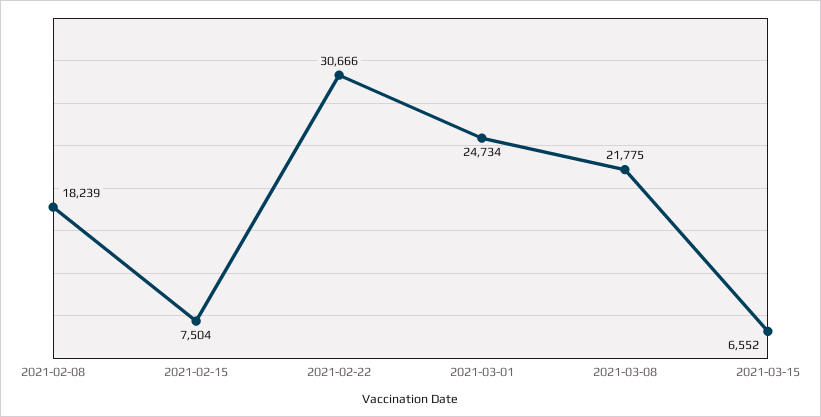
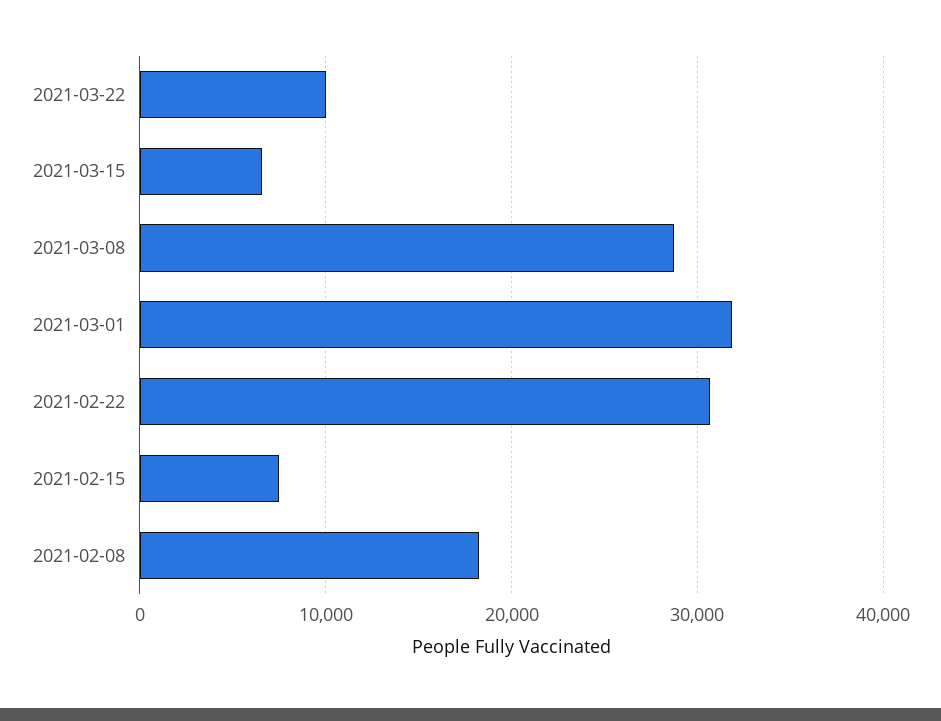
2021-03-01: 24734 -> 32000
2021-03-08: 21775 -> 29000
2021-03-22: none -> 10000

